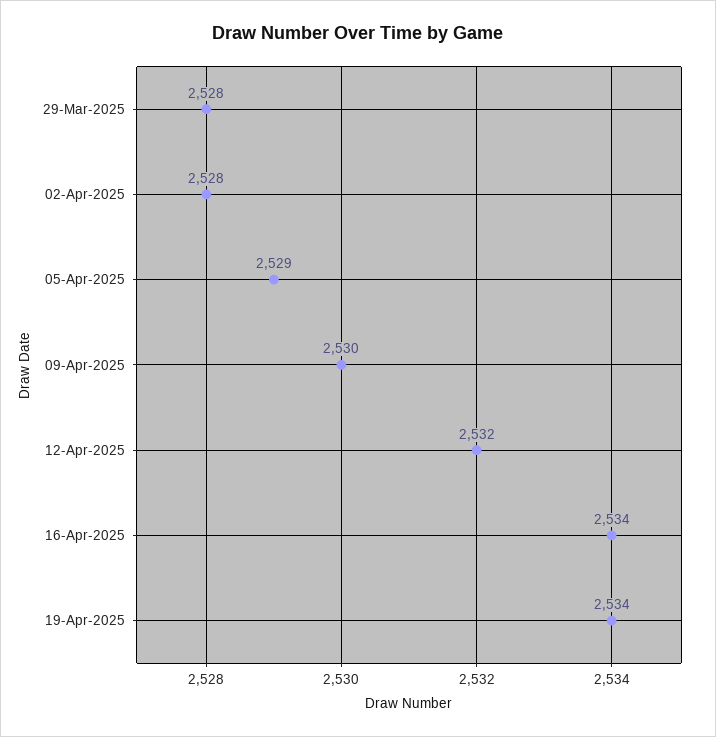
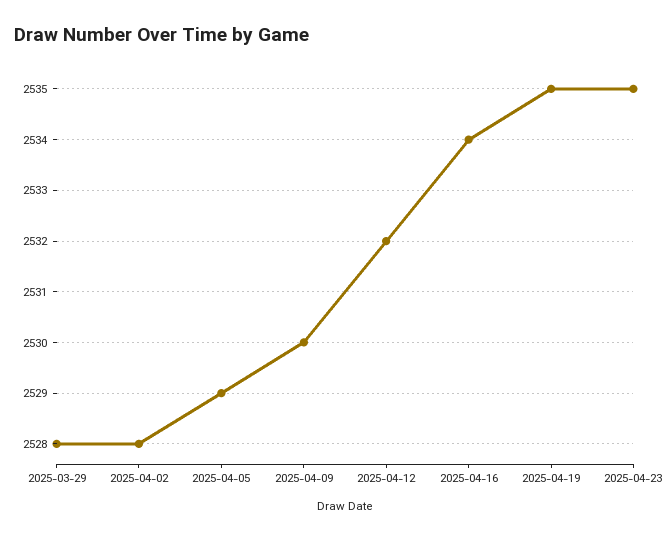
19-Apr-2025: 2534 -> 2535
2025-04-23: none -> 2535

